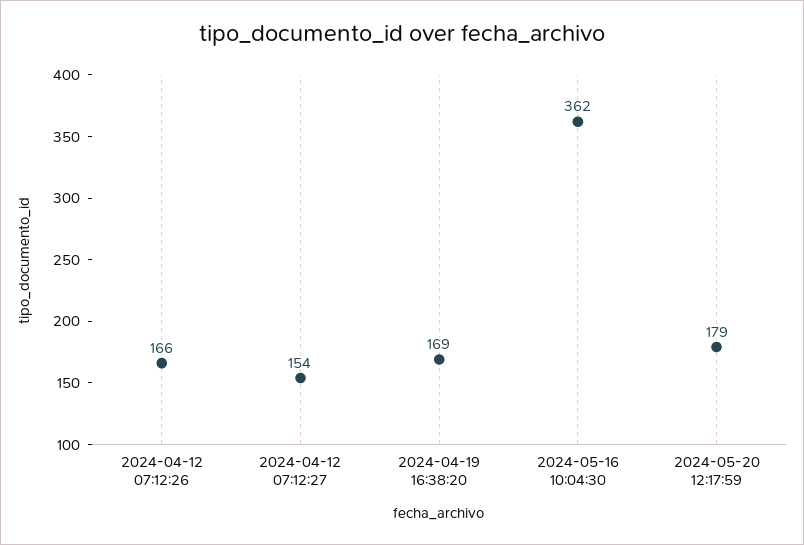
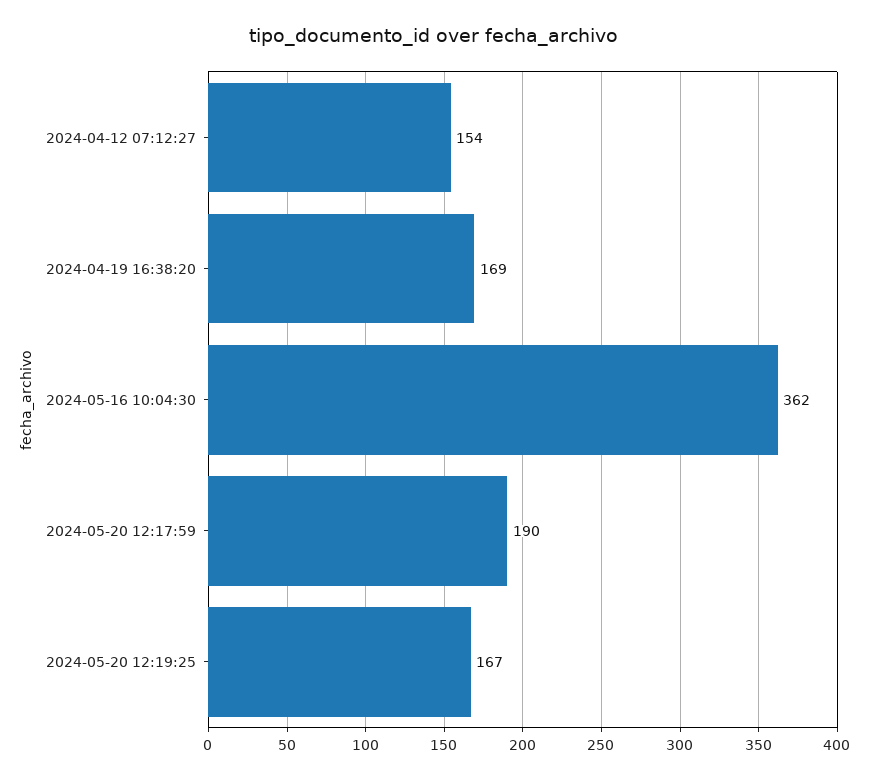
2024-04-12 07:12:26: 166 -> none
2024-05-20 12:17:59: 179 -> 190
2024-05-20 12:19:25: none -> 167

